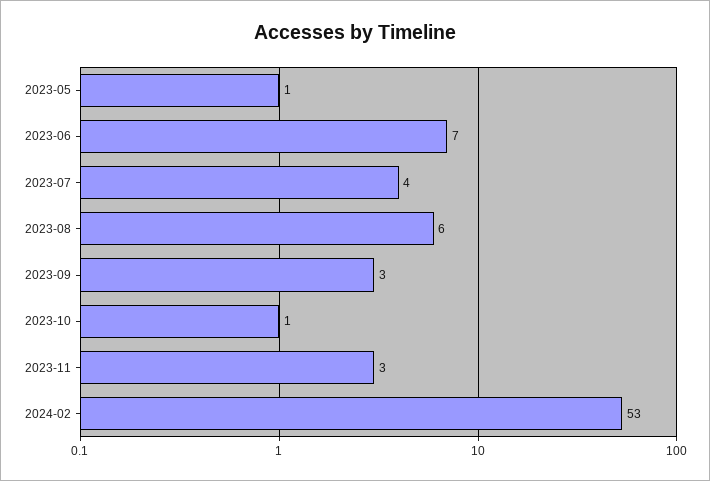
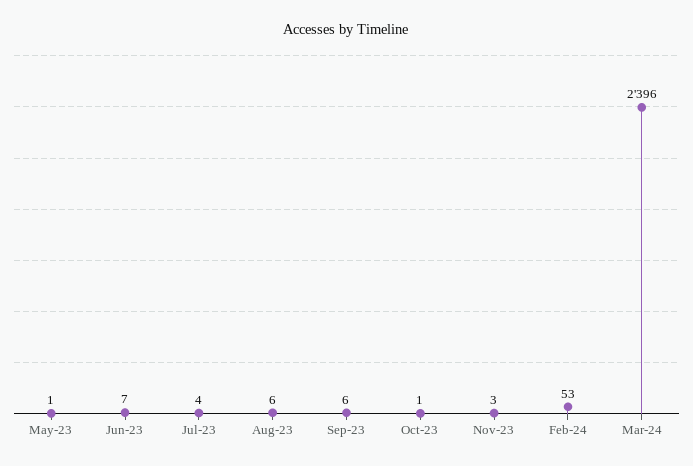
2023-09: 3 -> 6
Mar-24: none -> 2396

